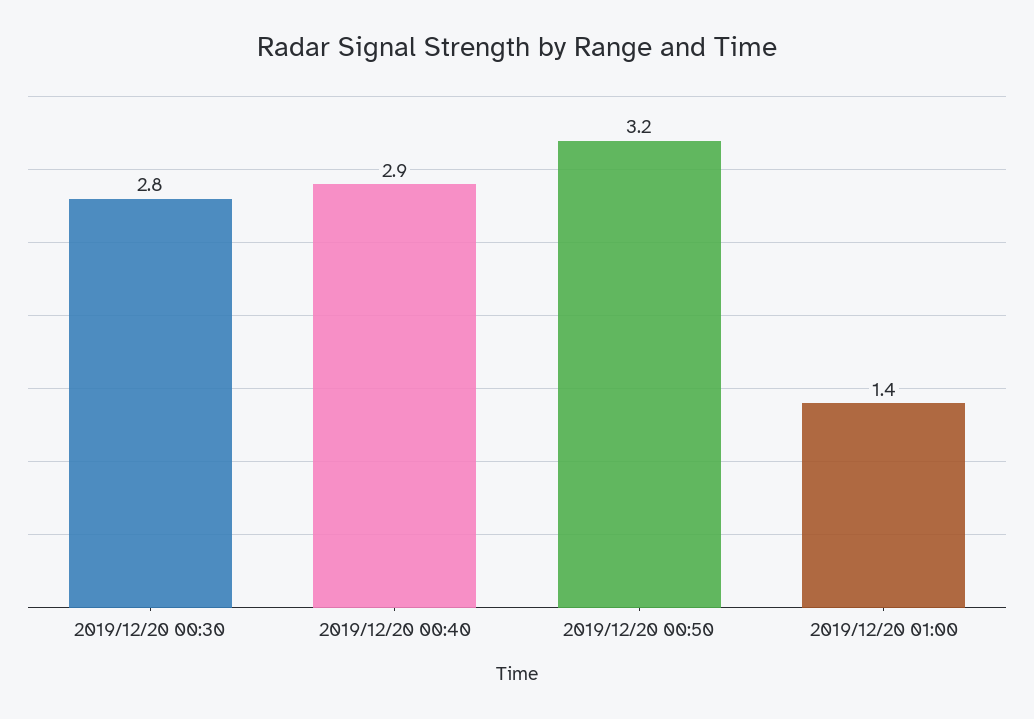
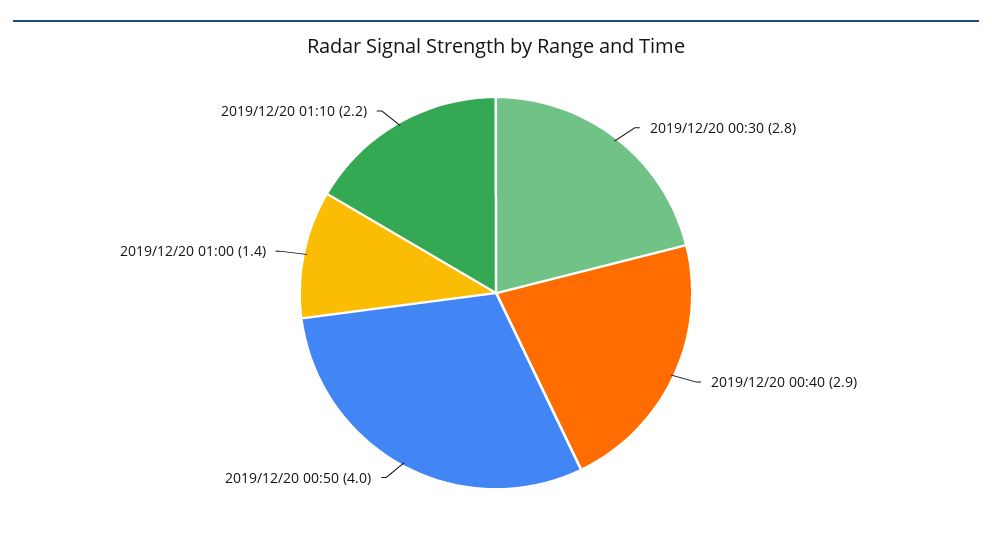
2019/12/20 00:50: 3.2 -> 4
2019/12/20 01:10: none -> 2.2

